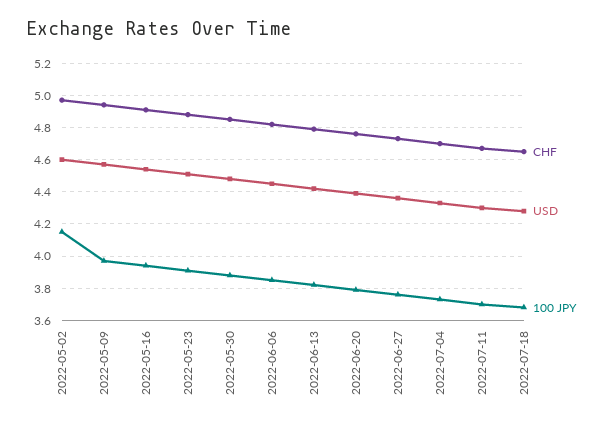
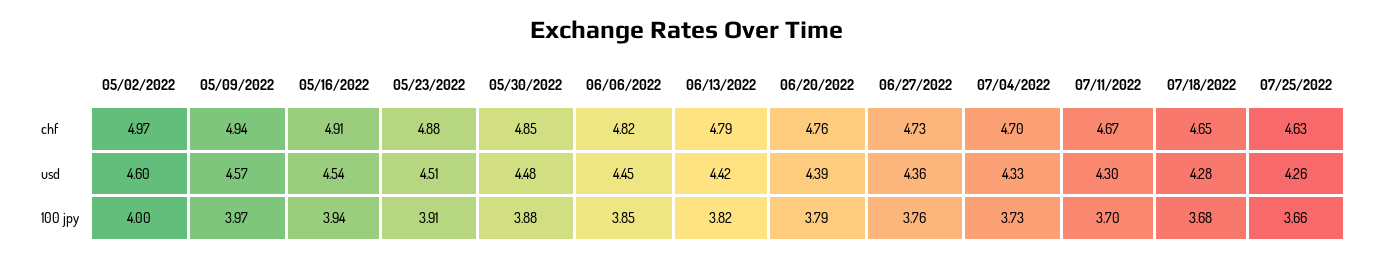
100 JPY, 2022-05-02: 4.15 -> 4
CHF, 07/25/2022: none -> 4.63
USD, 07/25/2022: none -> 4.26
100 JPY, 07/25/2022: none -> 3.66

